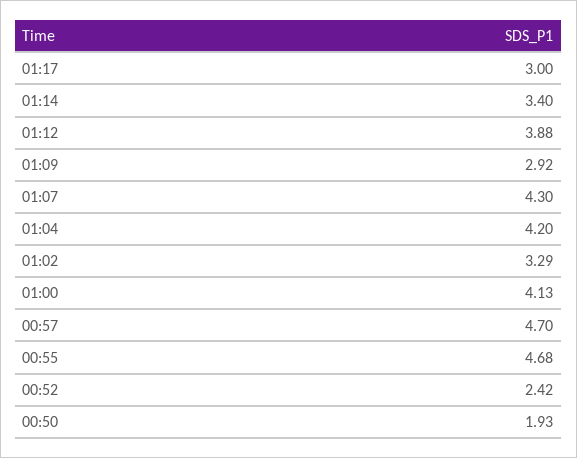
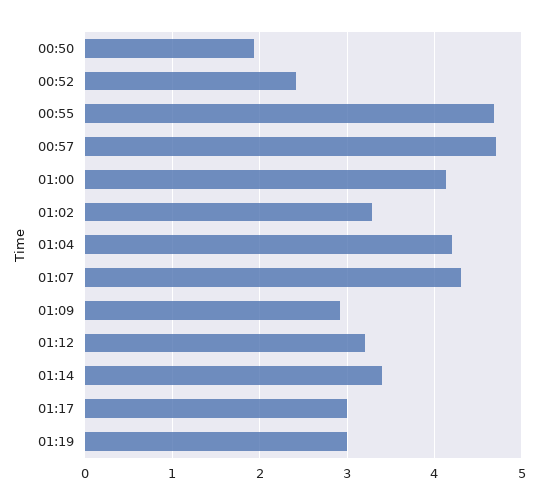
01:12: 3.88 -> 3.2
01:19: none -> 3

